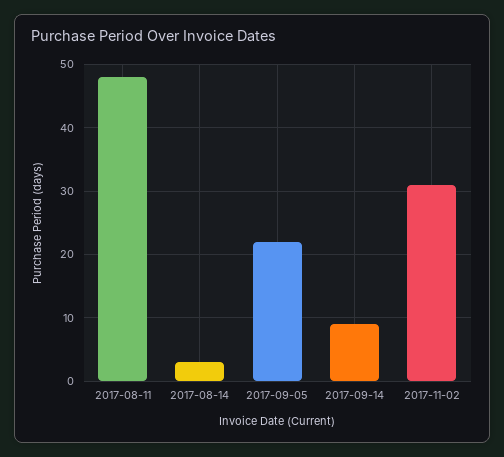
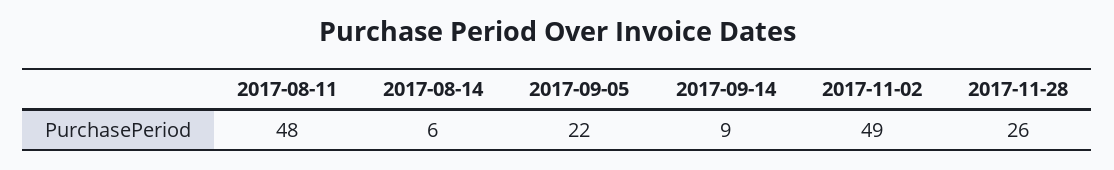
2017-08-14: 3 -> 6
2017-11-02: 31 -> 49
2017-11-28: none -> 26

